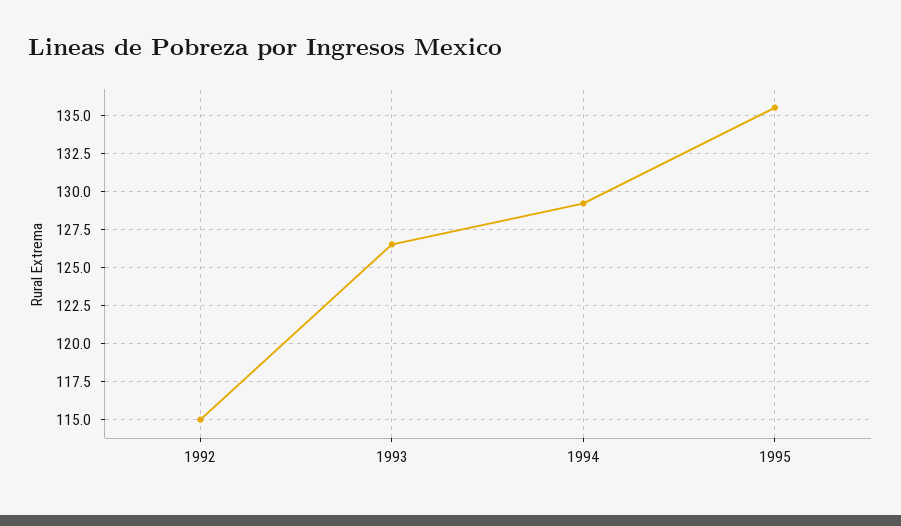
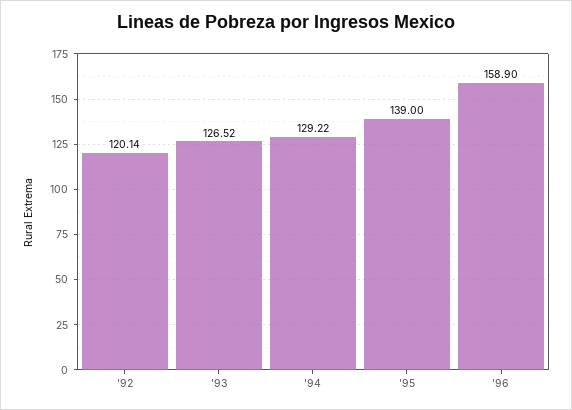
1992: 115 -> 120.14
1995: 135.5 -> 139
'96: none -> 158.9

